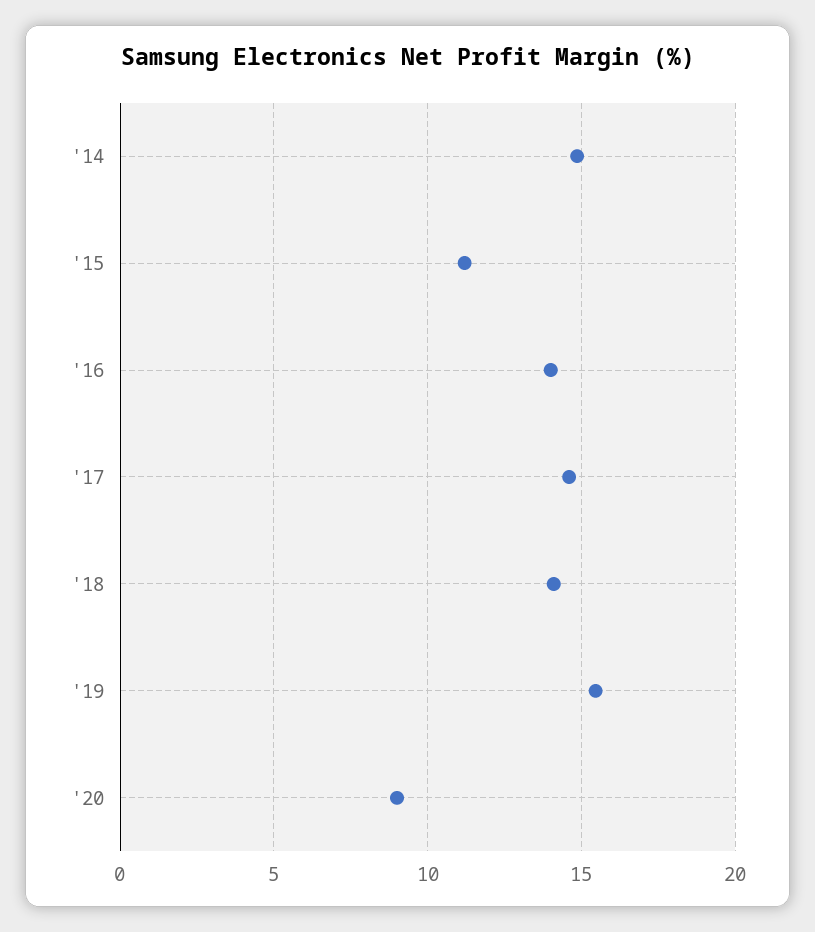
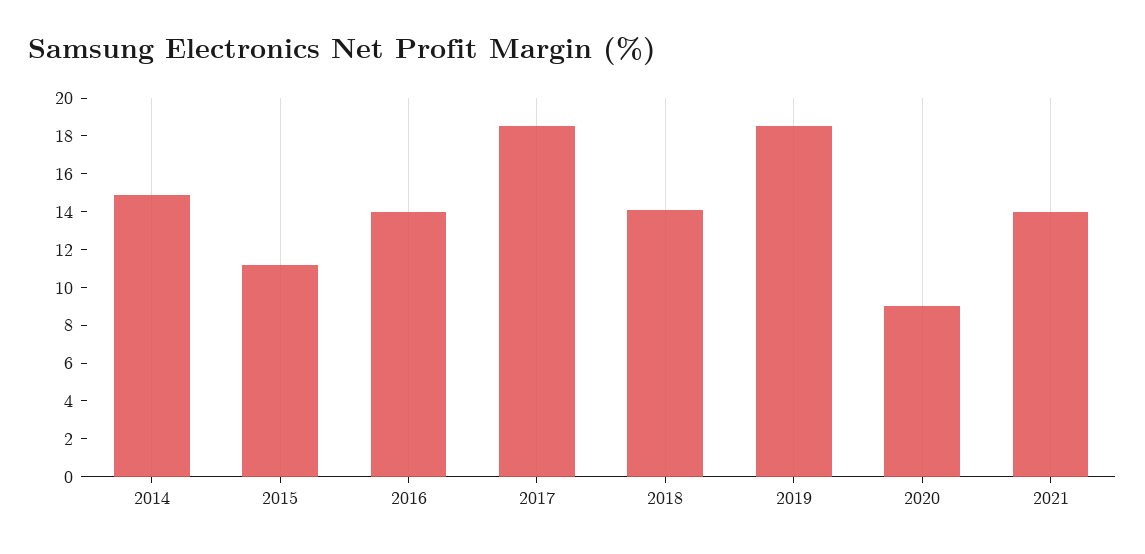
'17: 14.5 -> 18.5
'19: 15.5 -> 18.5
2021: none -> 14

